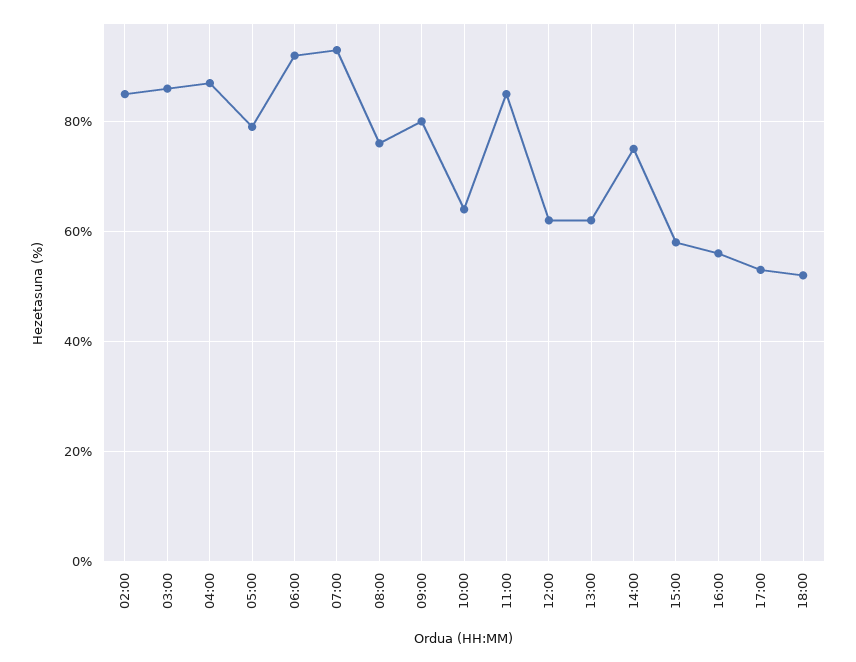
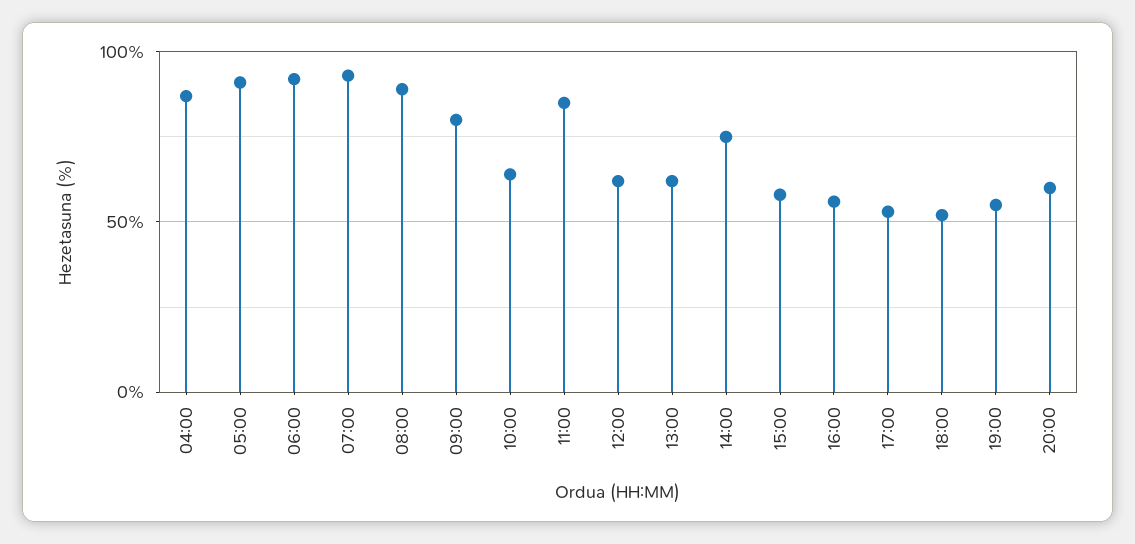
02:00: 85 -> none
03:00: 85 -> none
05:00: 80 -> 90
08:00: 75 -> 90
19:00: none -> 55
20:00: none -> 60

